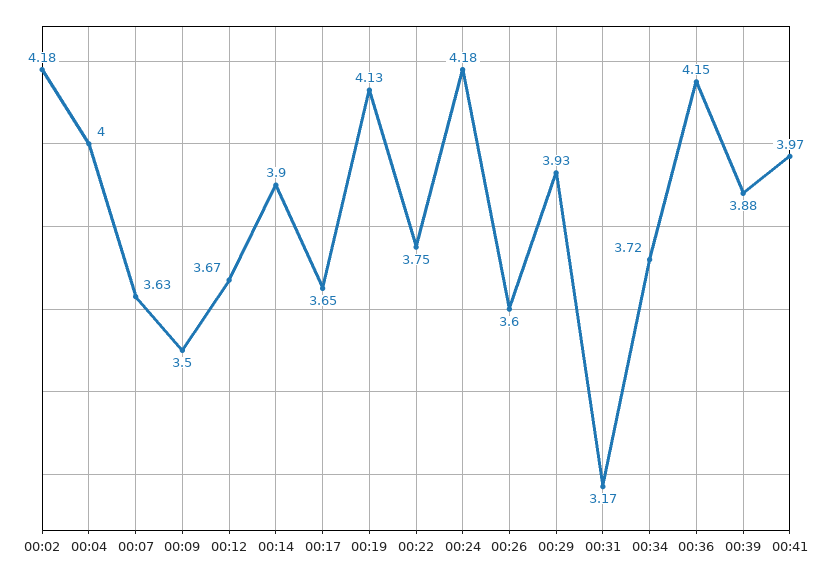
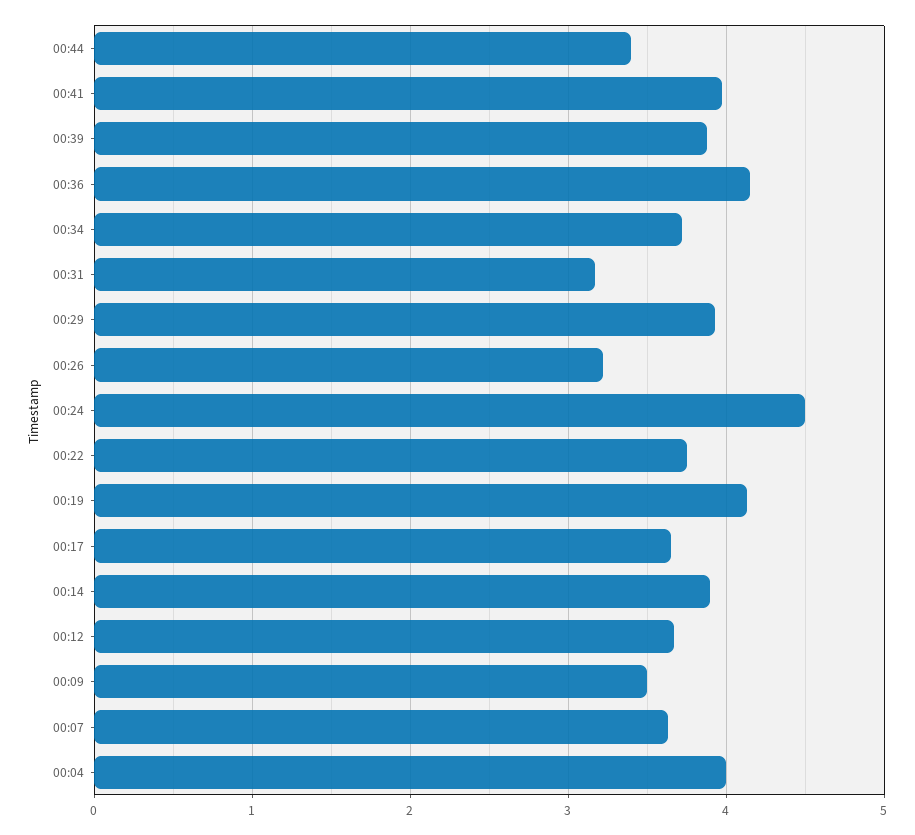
00:02: 4.18 -> none
00:24: 4.18 -> 4.5
00:26: 3.6 -> 3.2
00:44: none -> 3.4

